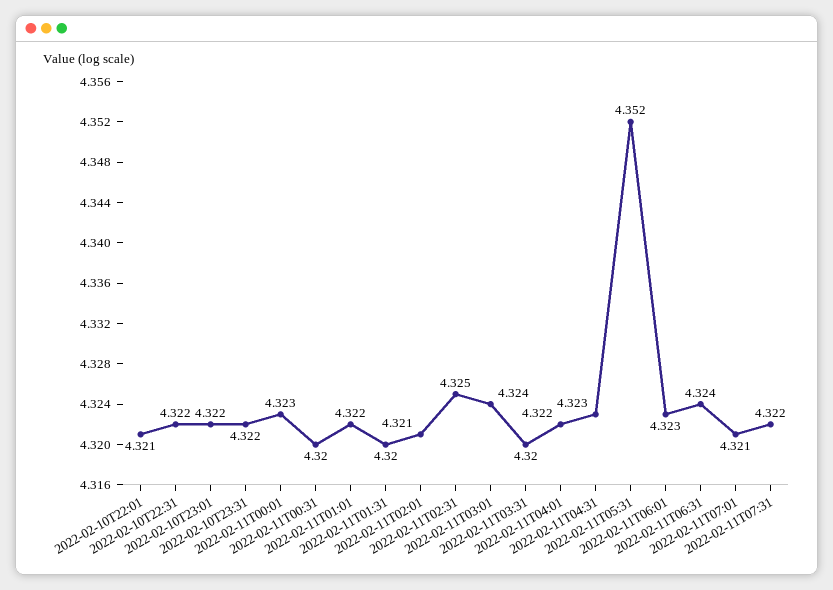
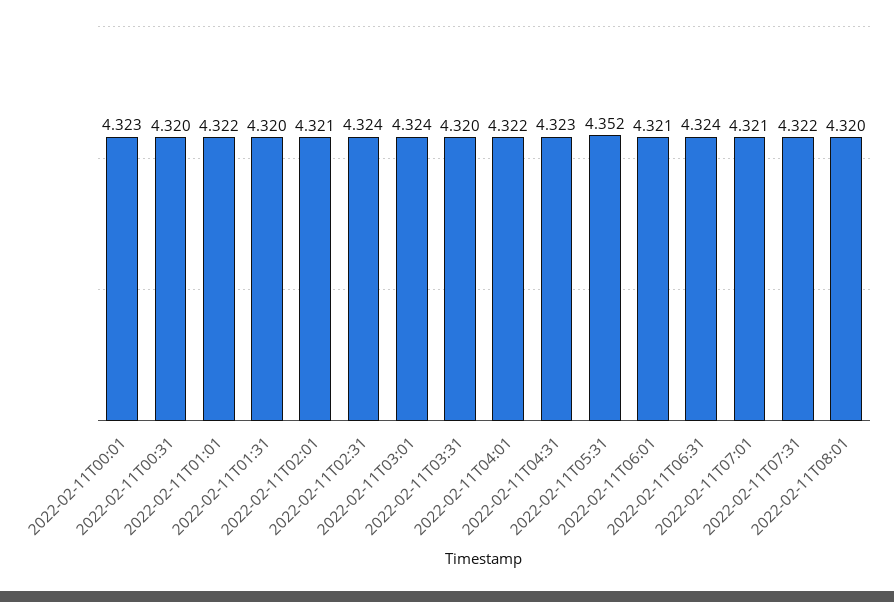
2022-02-10T22:01: 4.321 -> none
2022-02-10T22:31: 4.322 -> none
2022-02-10T23:01: 4.322 -> none
2022-02-10T23:31: 4.322 -> none
2022-02-11T02:31: 4.325 -> 4.324
2022-02-11T06:01: 4.323 -> 4.321
2022-02-11T08:01: none -> 4.32

